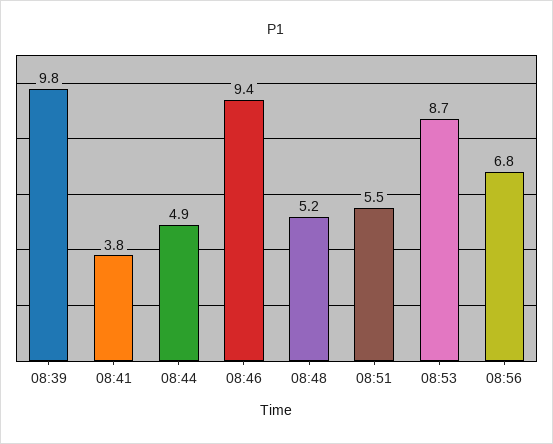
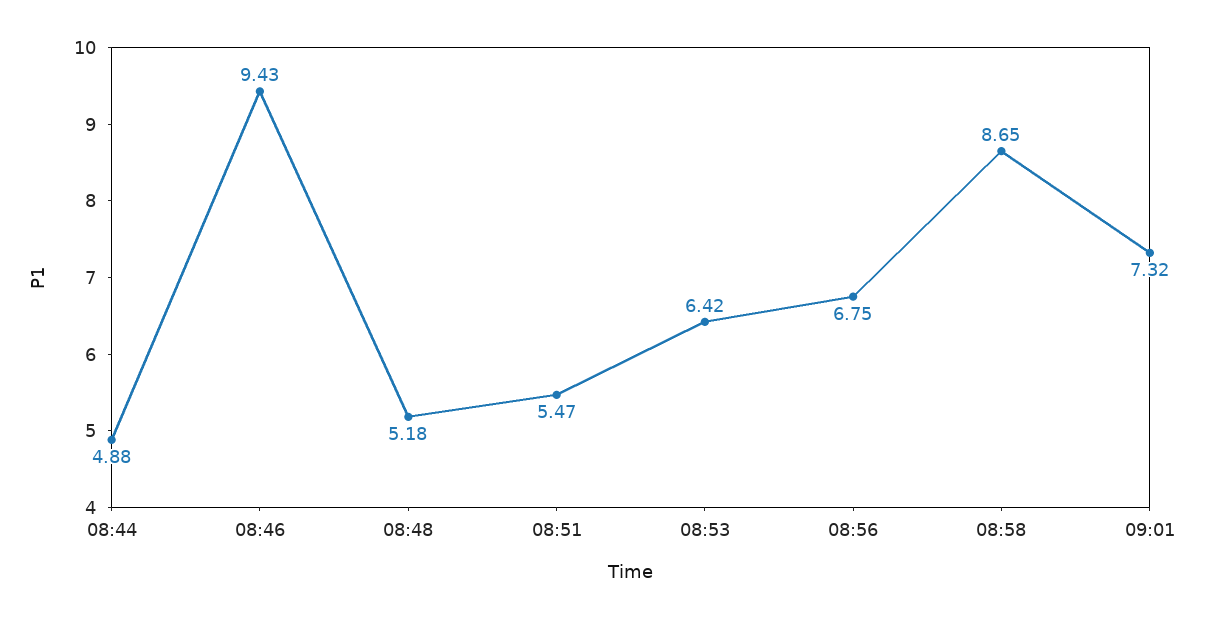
08:39: 9.8 -> none
08:41: 3.8 -> none
08:53: 8.7 -> 6.42
08:58: none -> 8.65
09:01: none -> 7.32

